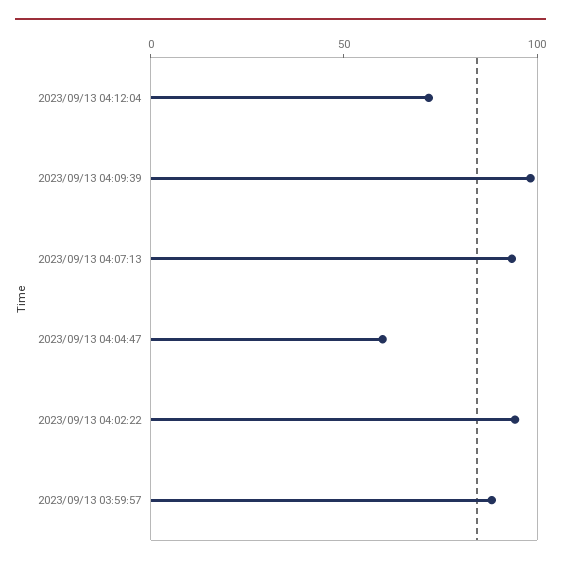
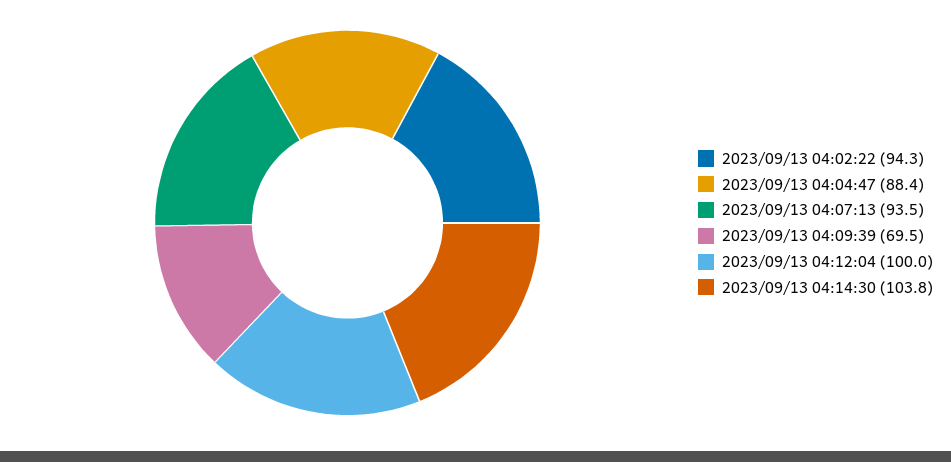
2023/09/13 04:12:04: 70 -> 100
2023/09/13 04:09:39: 100 -> 69.5
2023/09/13 04:04:47: 60 -> 88.4
2023/09/13 03:59:57: 90 -> none
2023/09/13 04:14:30: none -> 103.8

